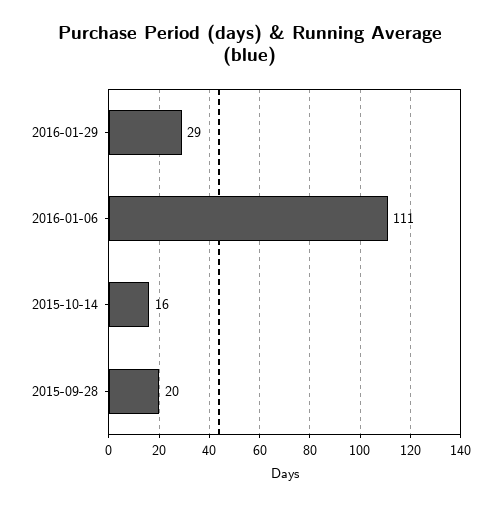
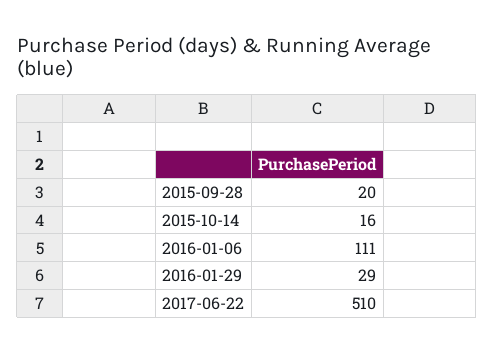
2017-06-22: none -> 510

